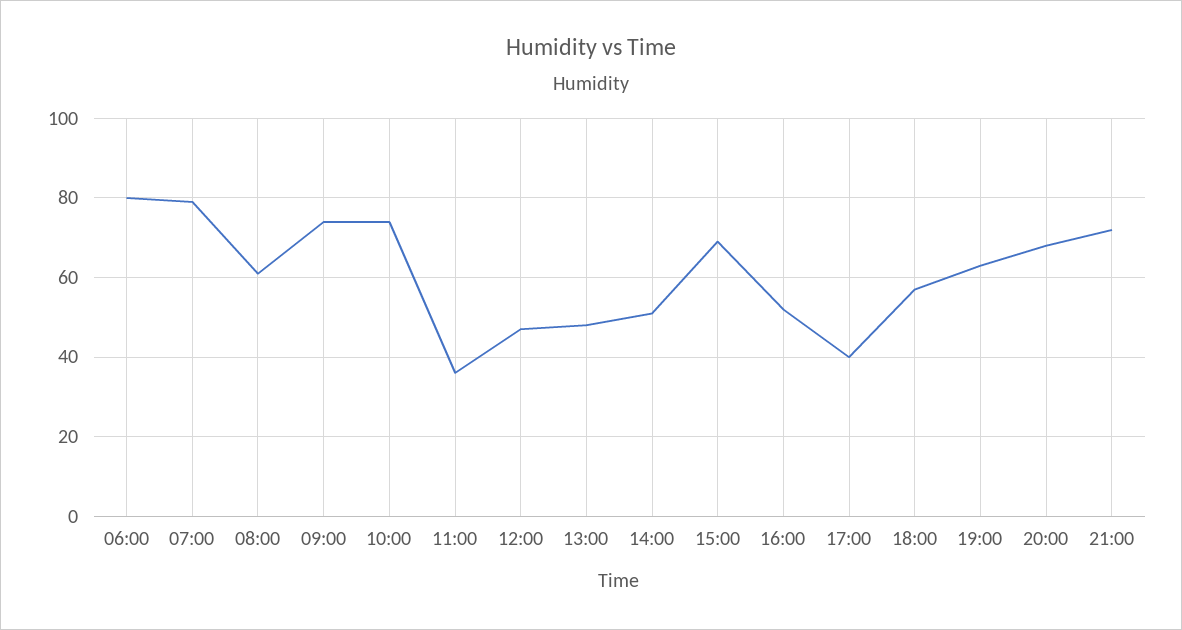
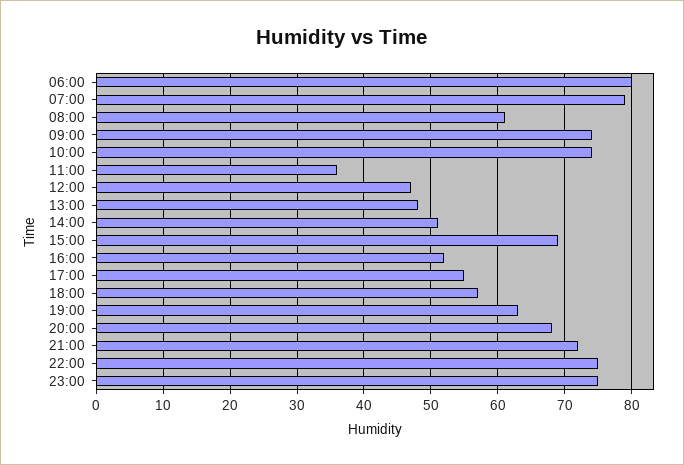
17:00: 40 -> 55
22:00: none -> 75
23:00: none -> 75

